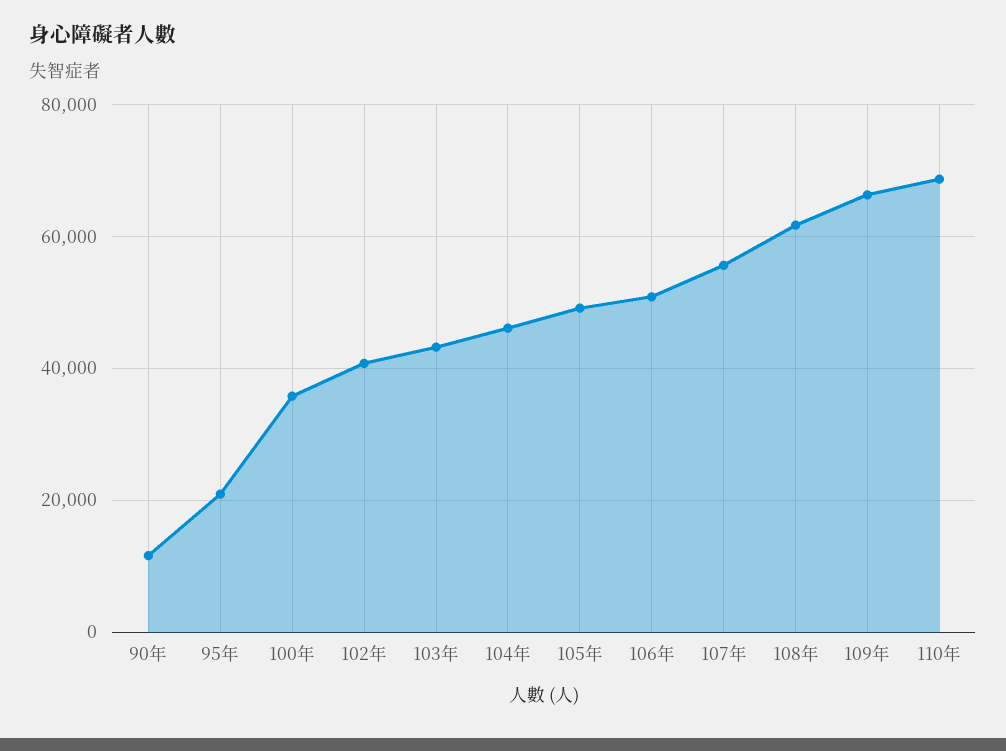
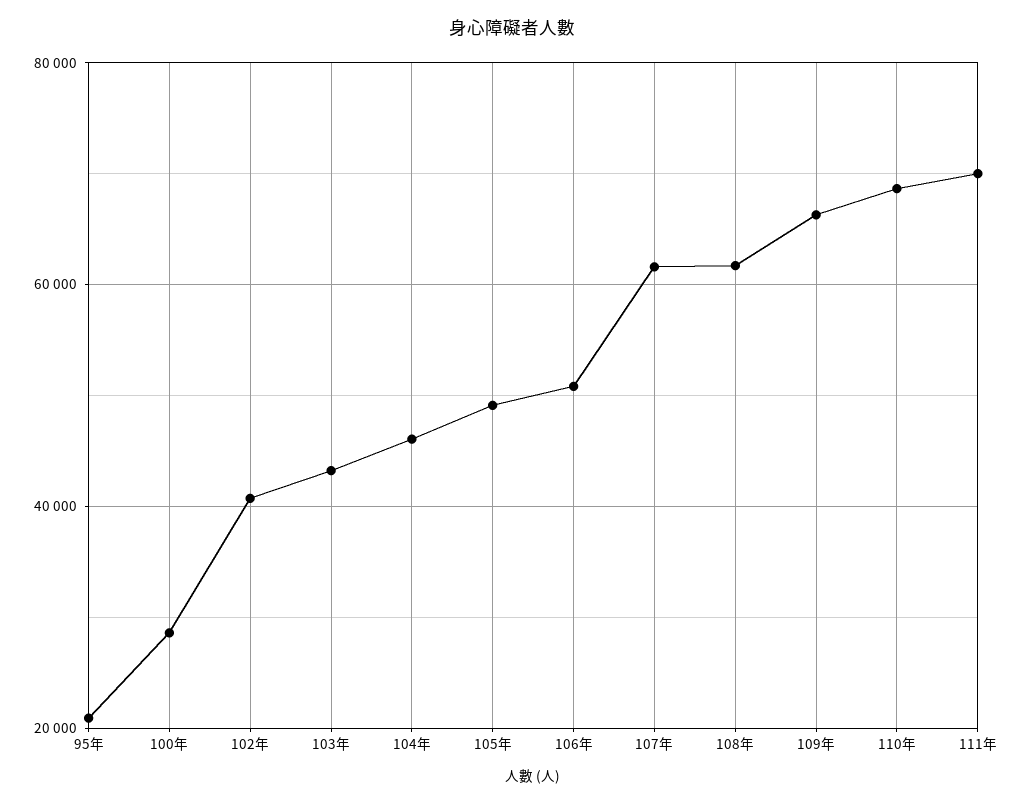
90年: 12000 -> none
100年: 36000 -> 28000
107年: 56000 -> 62000
111年: none -> 70000

